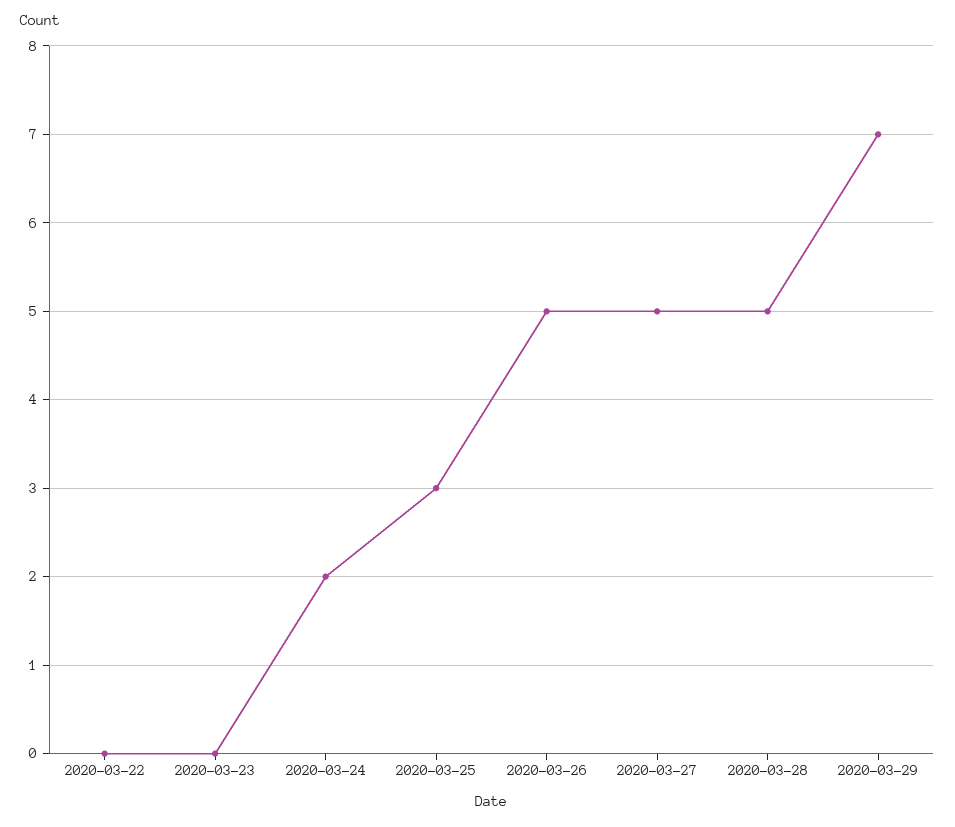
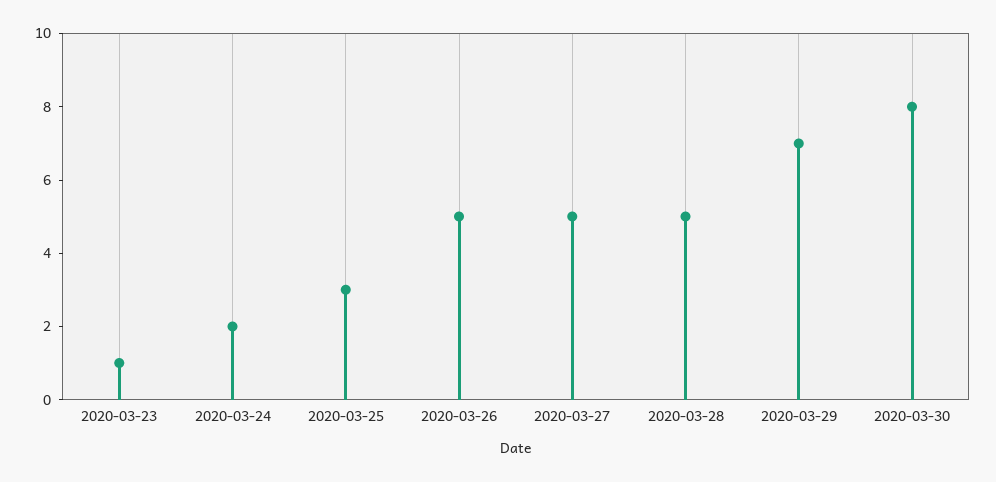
2020-03-22: 0 -> none
2020-03-23: 0 -> 1
2020-03-30: none -> 8

